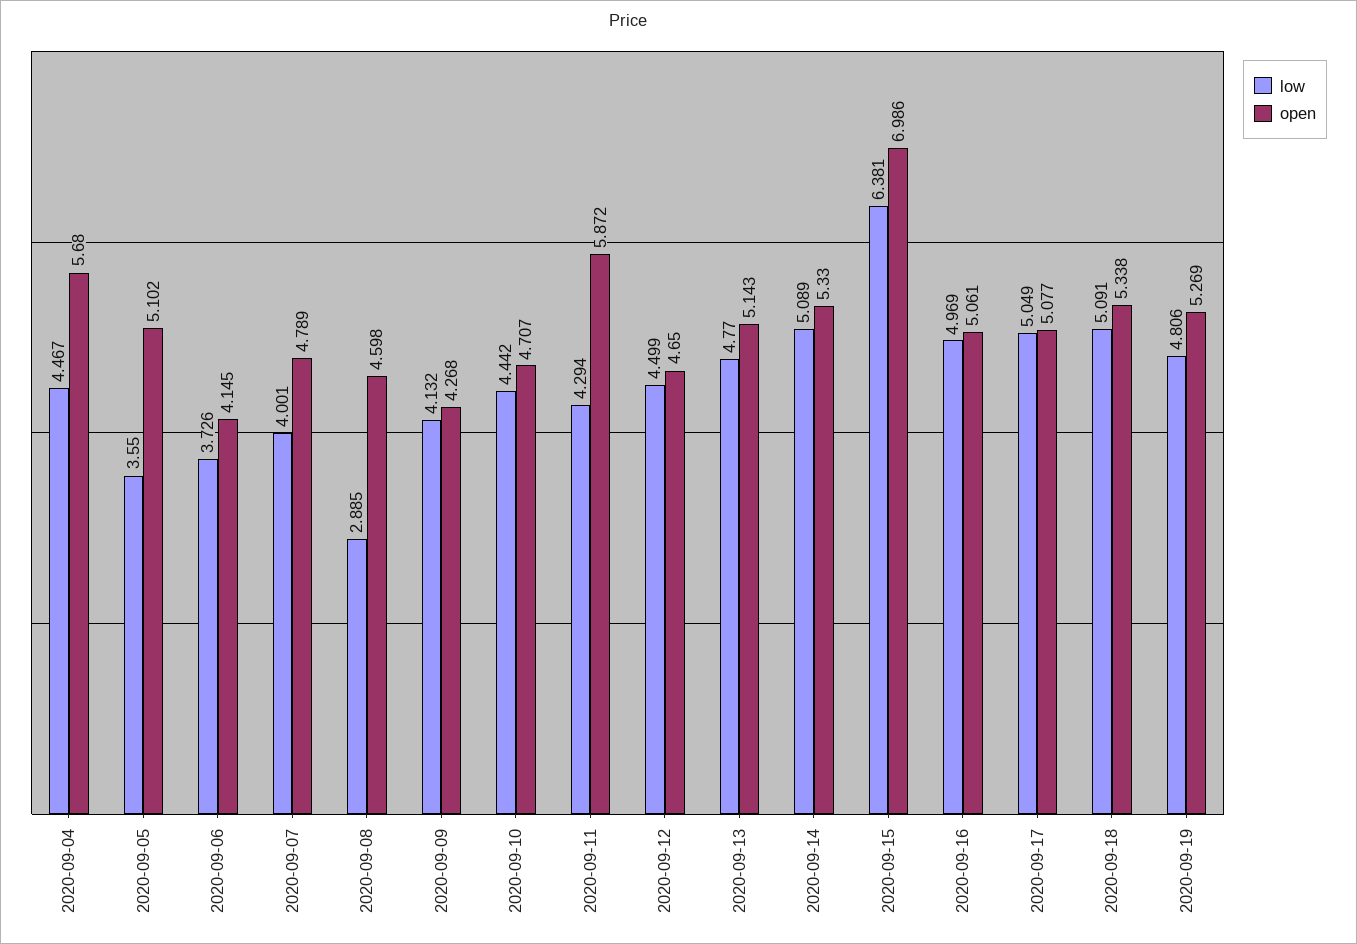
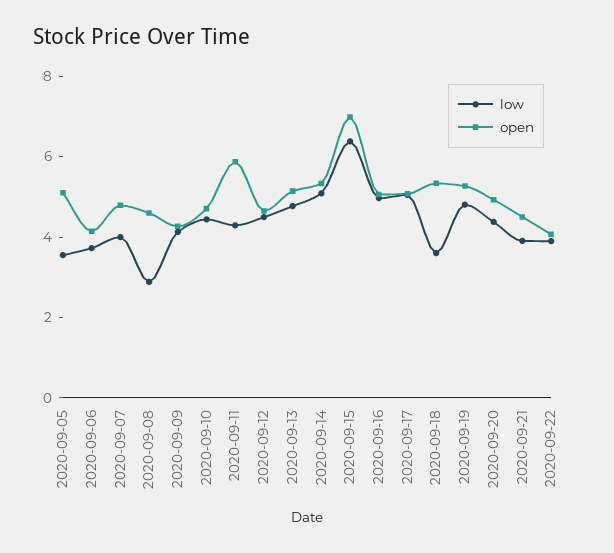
low, 2020-09-04: 4.467 -> none
open, 2020-09-04: 5.68 -> none
low, 2020-09-18: 5.091 -> 3.5
low, 2020-09-20: none -> 4.5
open, 2020-09-20: none -> 5
low, 2020-09-21: none -> 4
open, 2020-09-21: none -> 4.5
low, 2020-09-22: none -> 4
open, 2020-09-22: none -> 4

